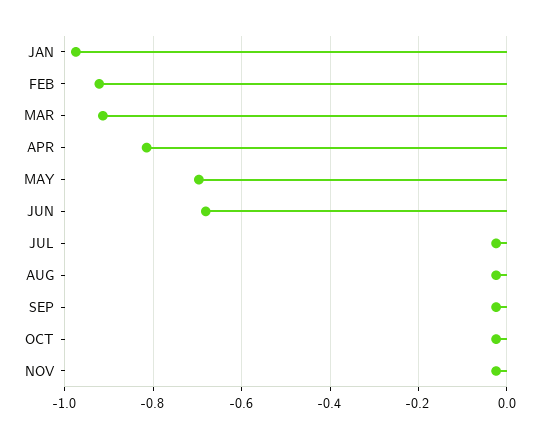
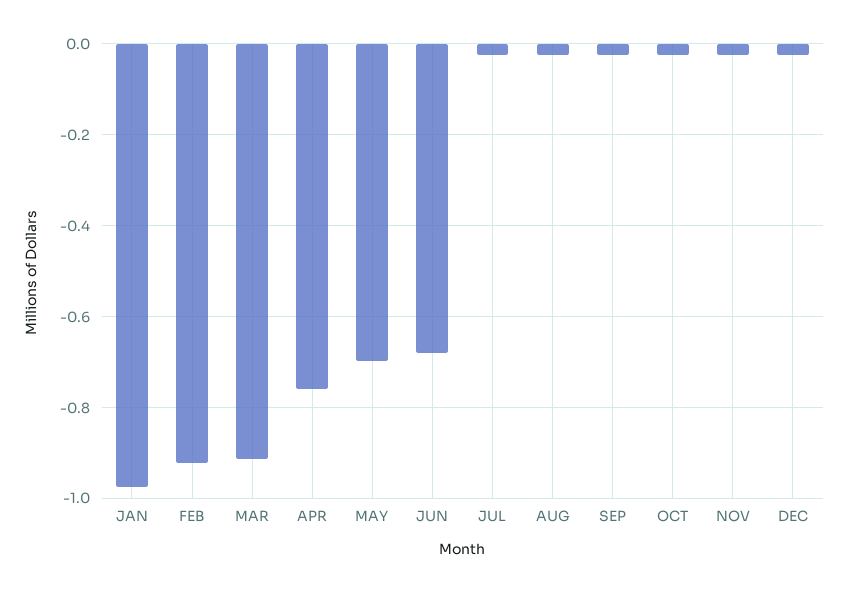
APR: -0.82 -> -0.76
DEC: none -> -0.02

